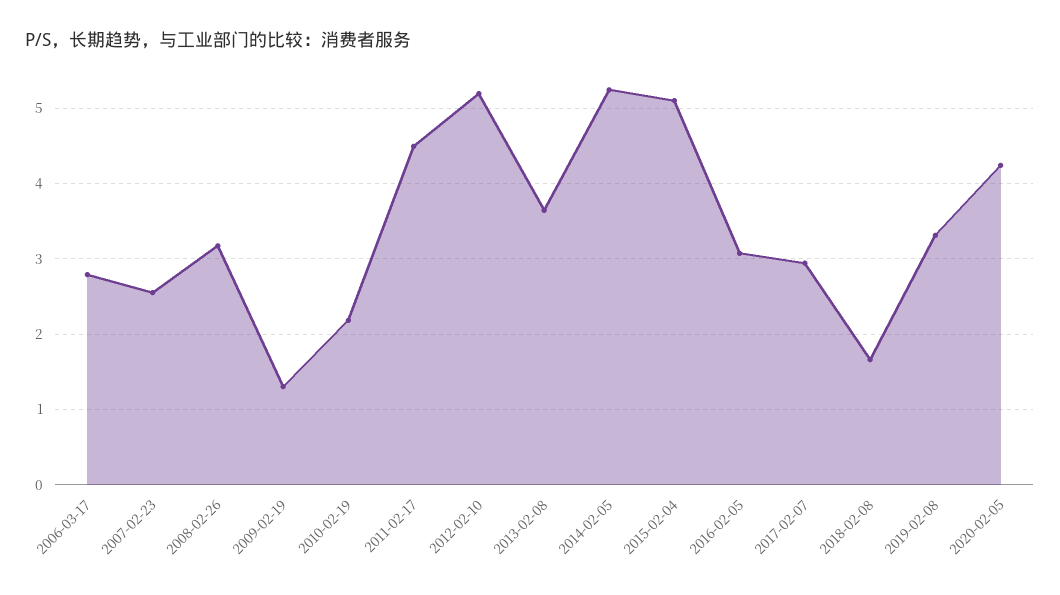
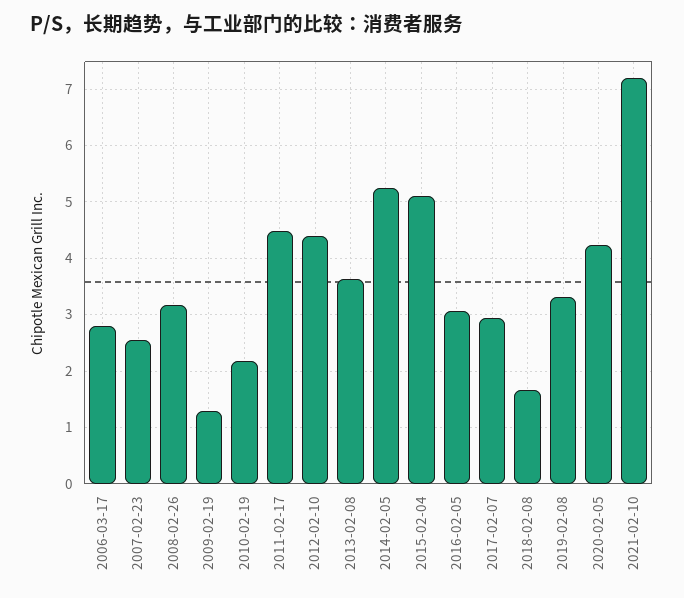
2012-02-10: 5.2 -> 4.4
2021-02-10: none -> 7.2

